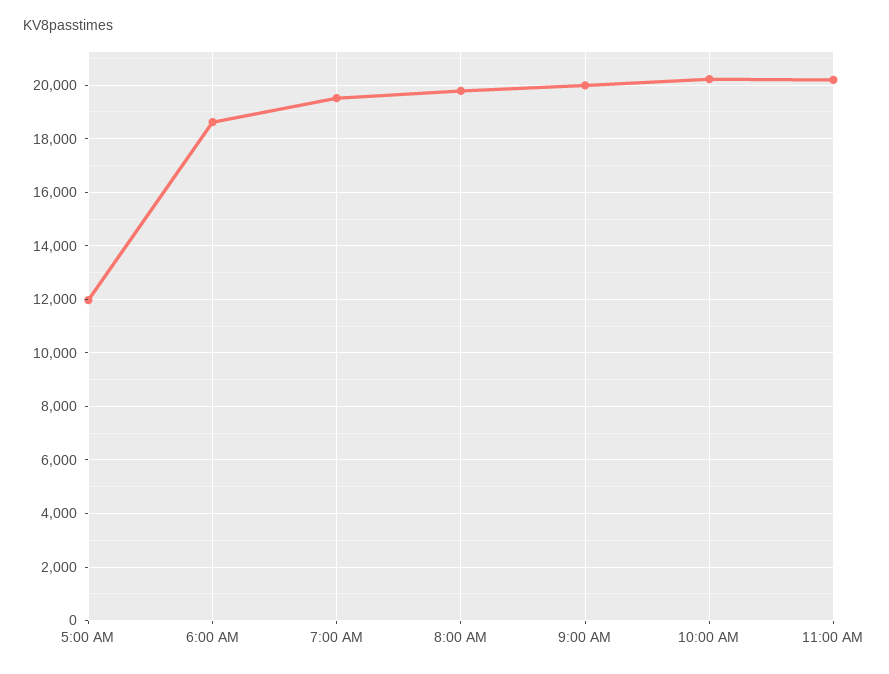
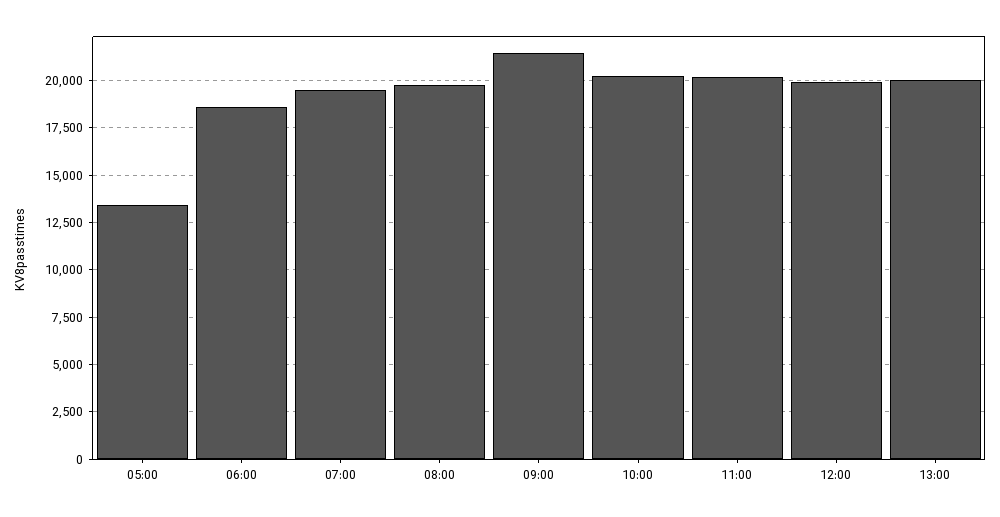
5:00 AM: 12000 -> 13500
9:00 AM: 20000 -> 21500
12:00: none -> 20000
13:00: none -> 20000

